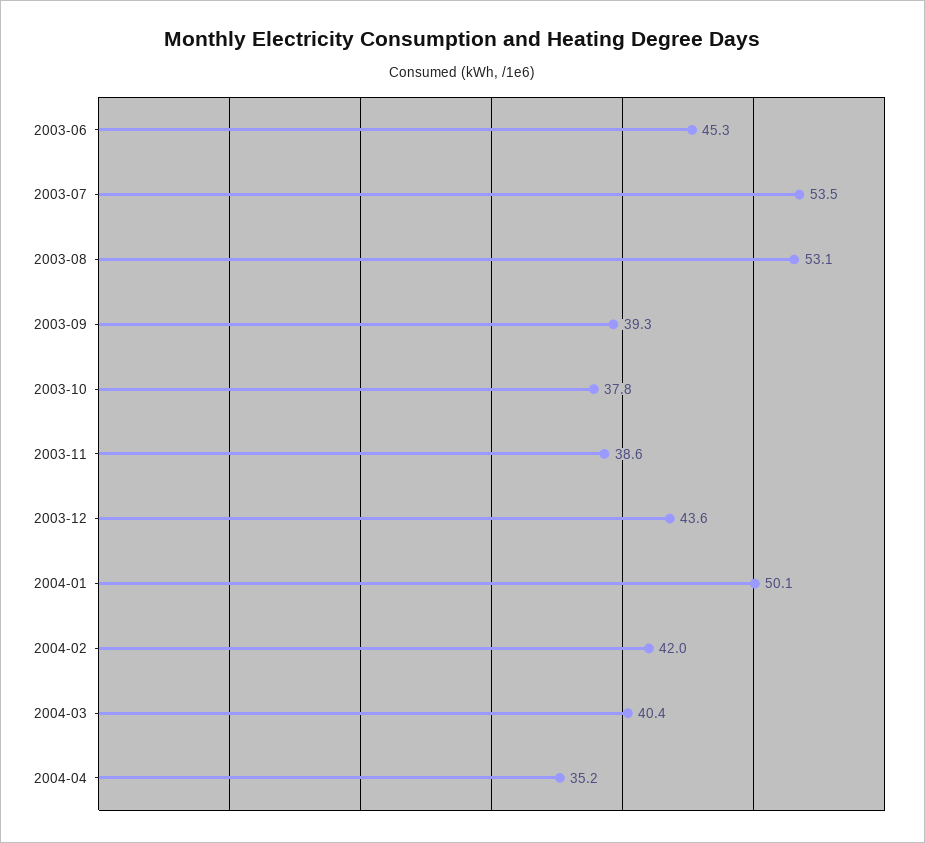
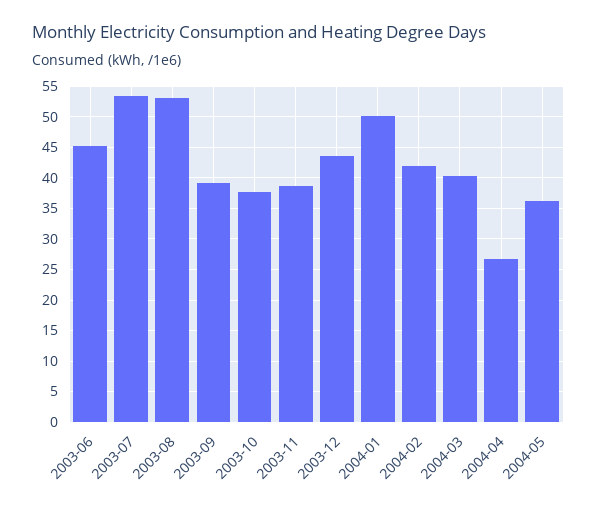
2004-04: 35.2 -> 27
2004-05: none -> 36

